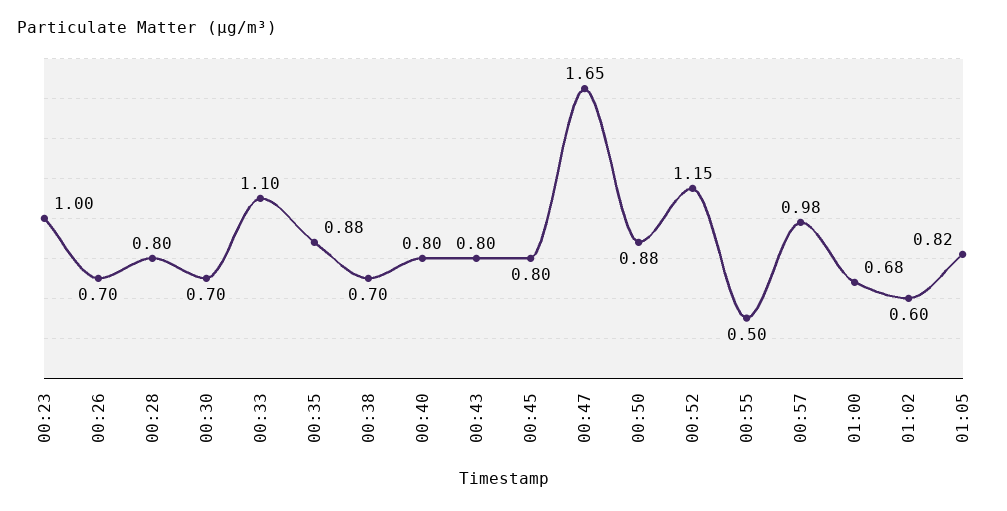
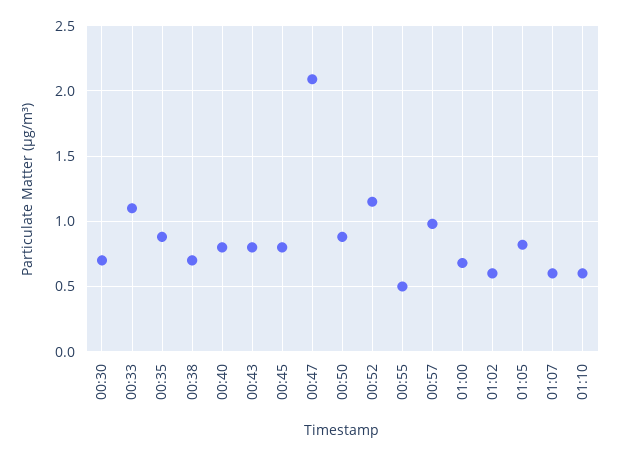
00:23: 1 -> none
00:26: 0.7 -> none
00:28: 0.8 -> none
00:47: 1.65 -> 2.1
01:07: none -> 0.6
01:10: none -> 0.6

